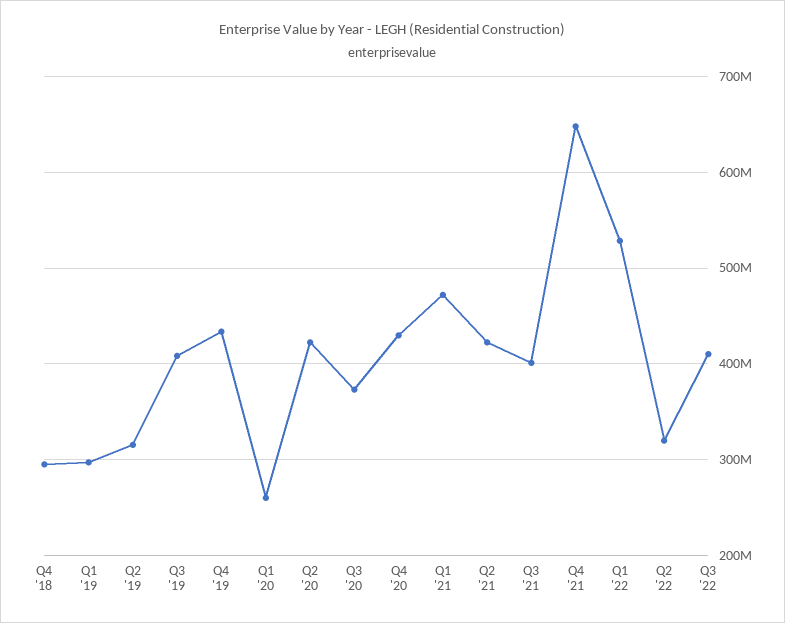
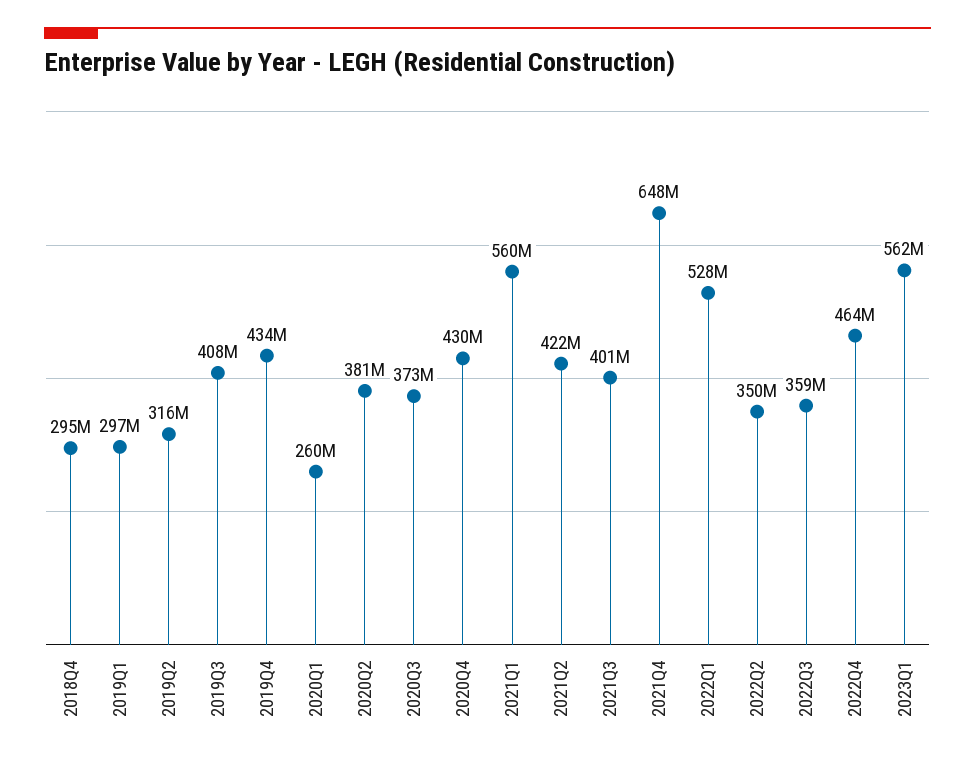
Q2 '20: 420000000 -> 381000000
Q1 '21: 470000000 -> 560000000
Q2 '22: 320000000 -> 350000000
Q3 '22: 410000000 -> 359000000
2022Q4: none -> 464000000
2023Q1: none -> 562000000

